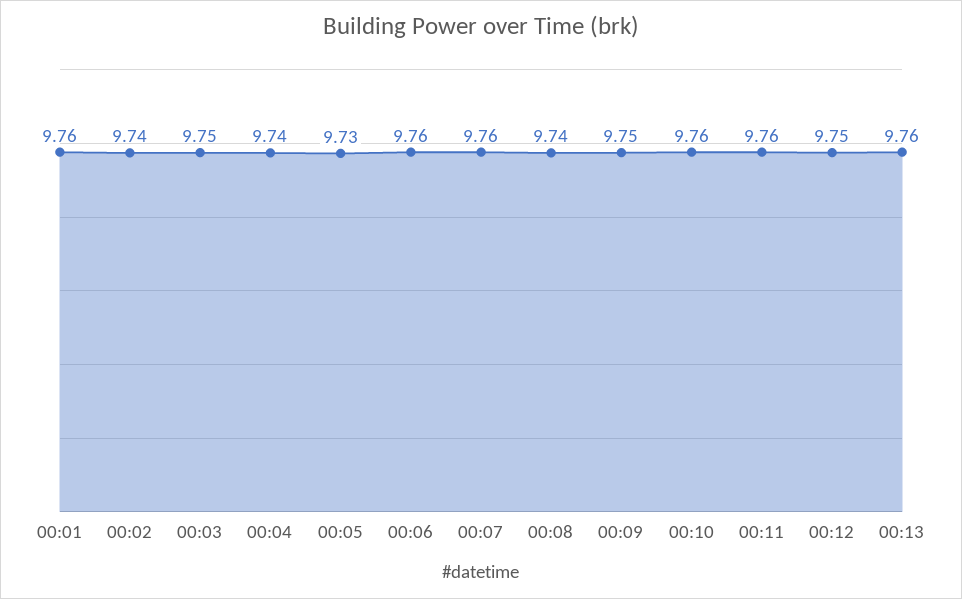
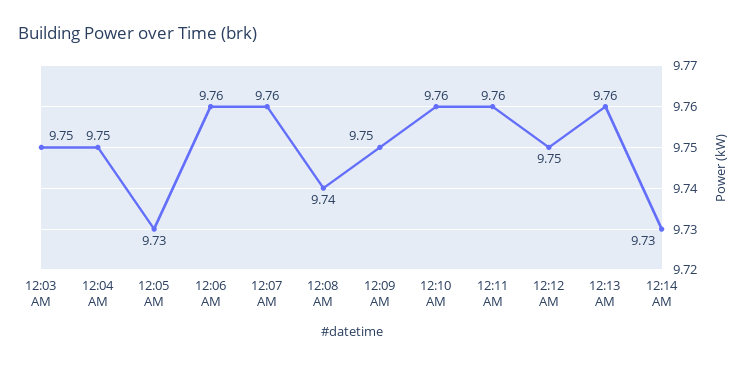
00:01: 9.76 -> none
00:02: 9.74 -> none
00:04: 9.74 -> 9.75
12:14 AM: none -> 9.73

